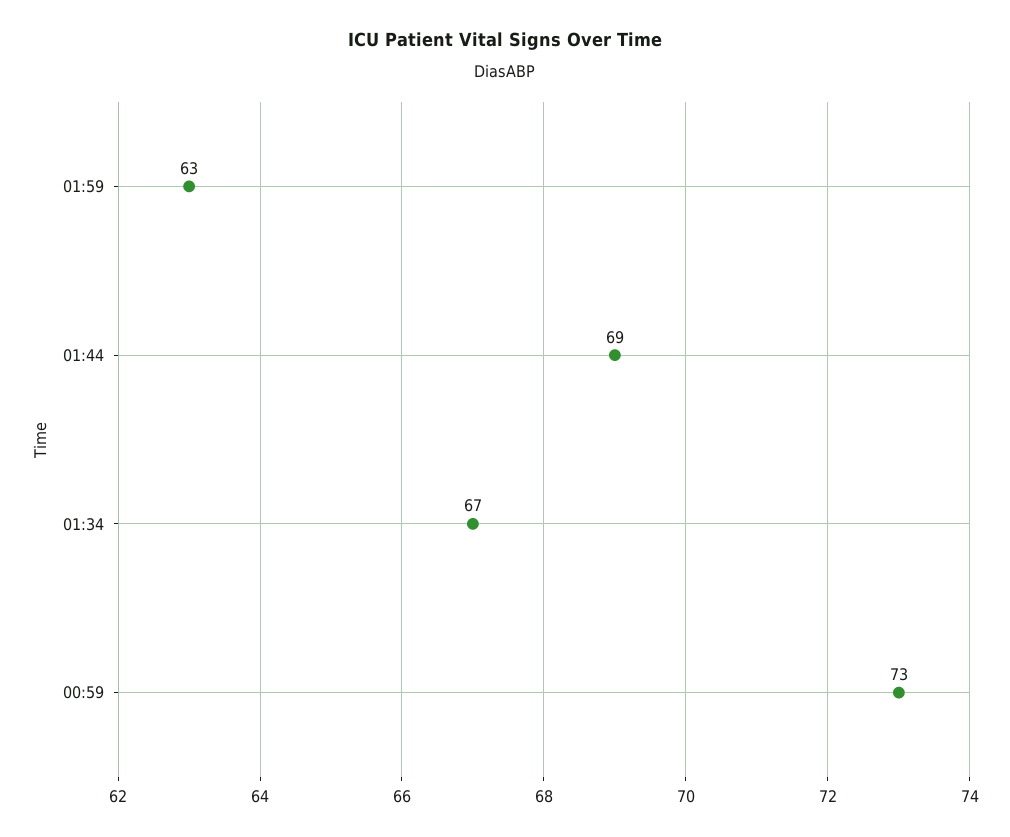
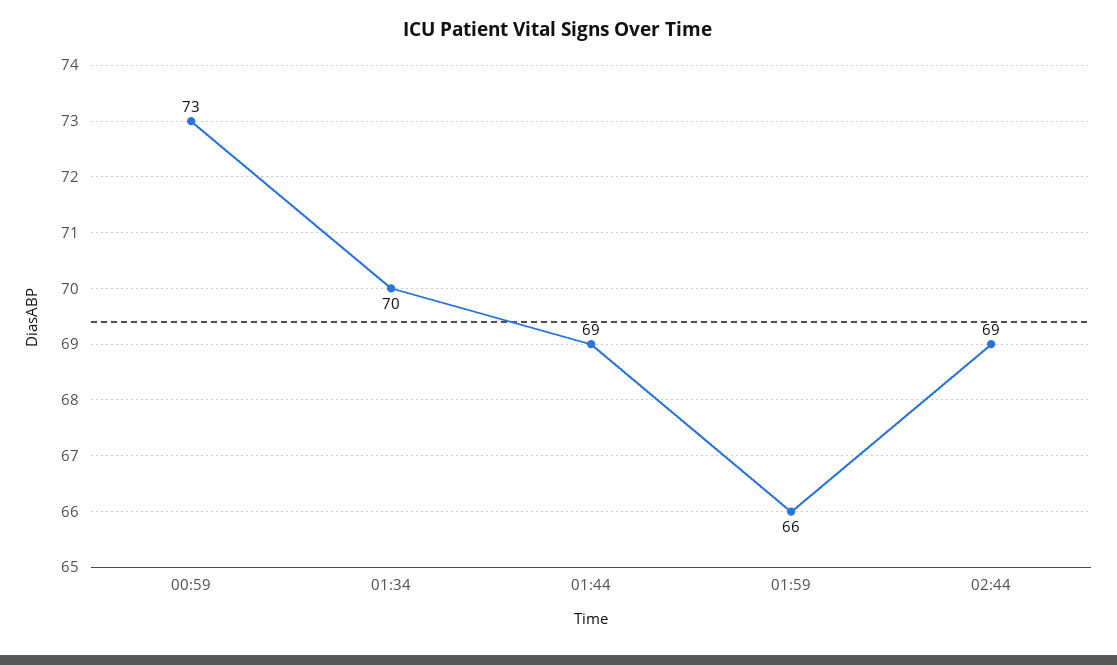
01:59: 63 -> 66
01:34: 67 -> 70
02:44: none -> 69

